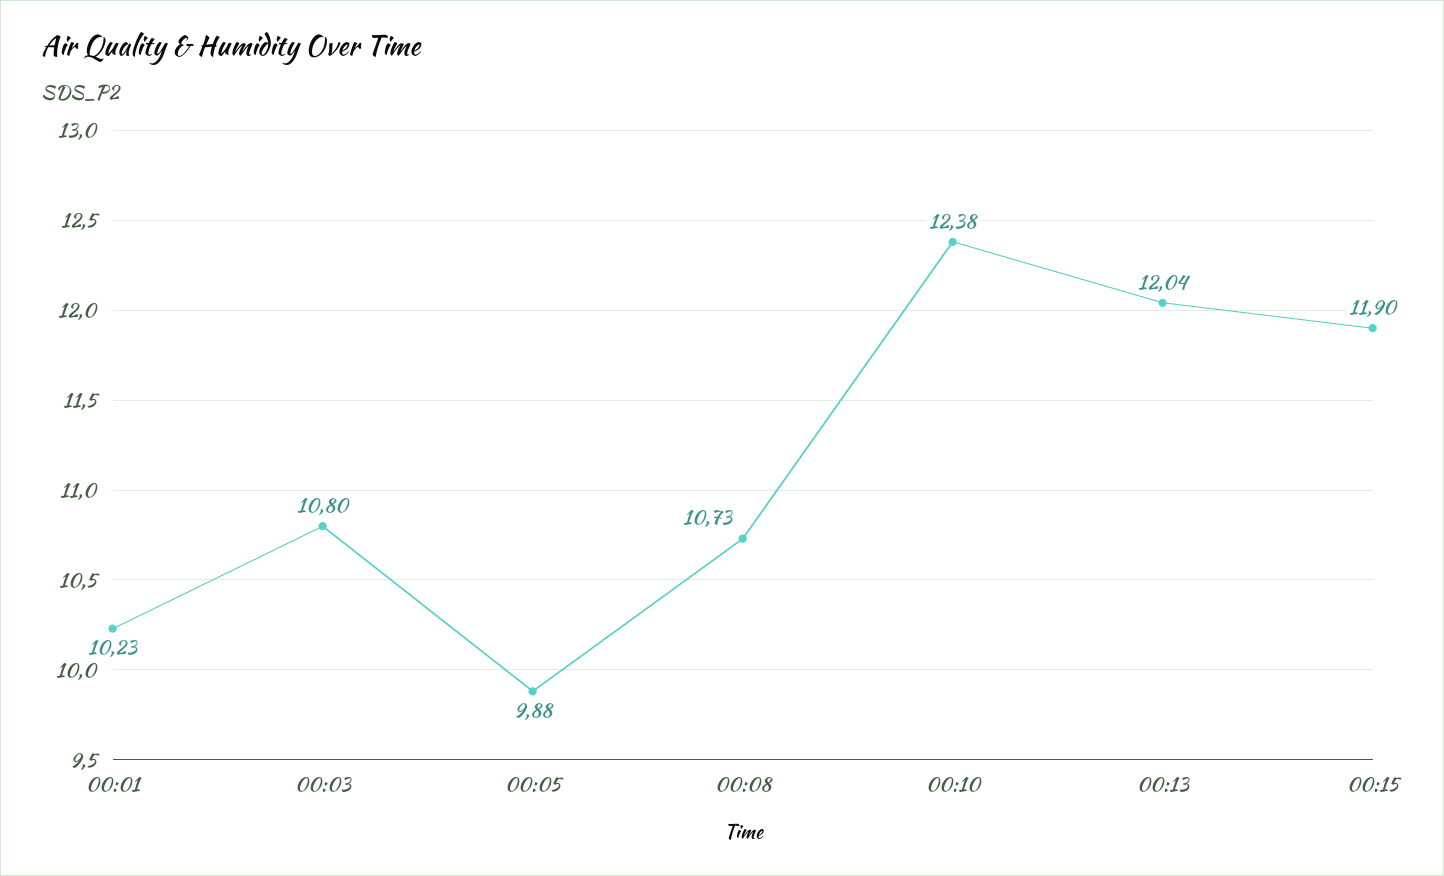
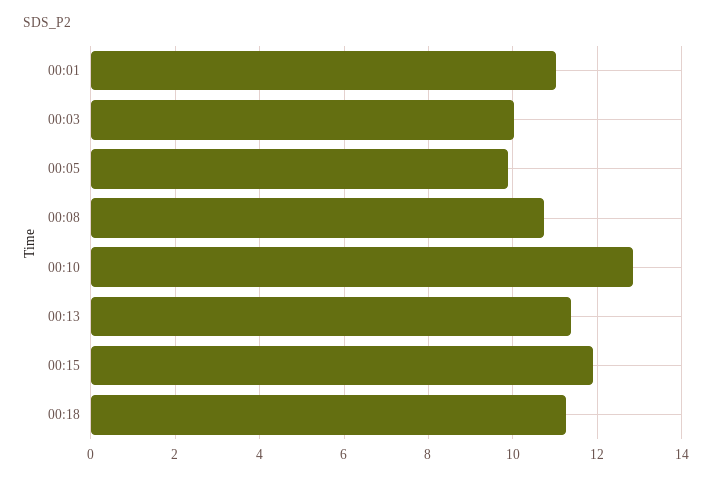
00:01: 10.23 -> 11
00:03: 10.8 -> 10
00:10: 12.38 -> 12.8
00:13: 12.04 -> 11.4
00:18: none -> 11.2

